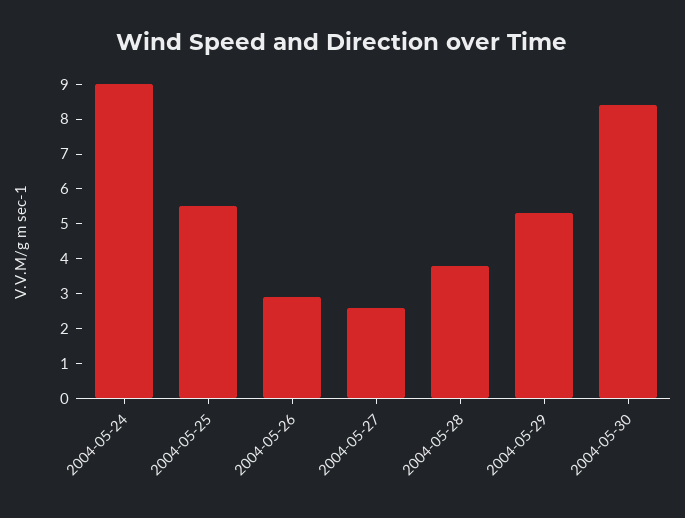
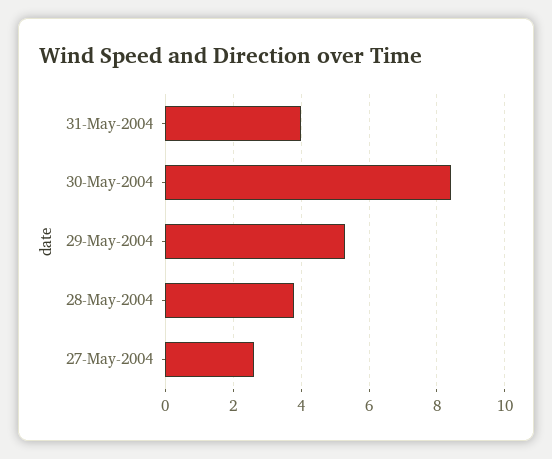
2004-05-24: 9 -> none
2004-05-25: 5.5 -> none
2004-05-26: 3 -> none
31-May-2004: none -> 4

